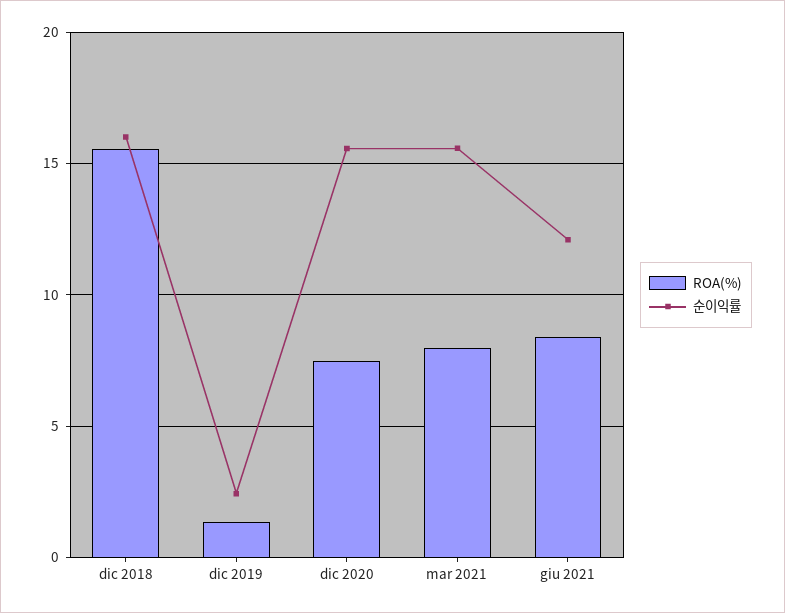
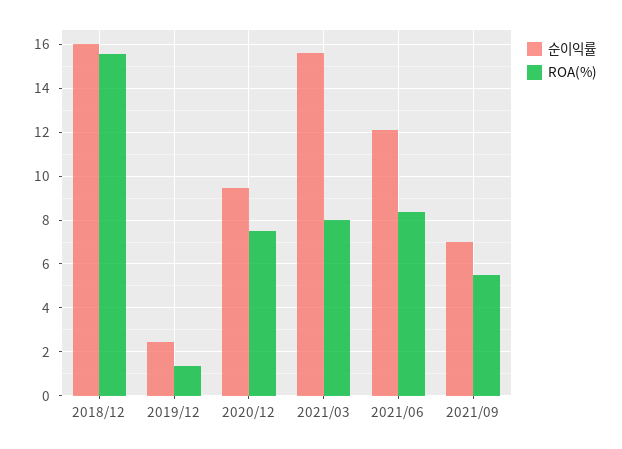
순이익률, dic 2020: 15.5 -> 9.5
순이익률, 2021/09: none -> 7
ROA(%), 2021/09: none -> 5.5

